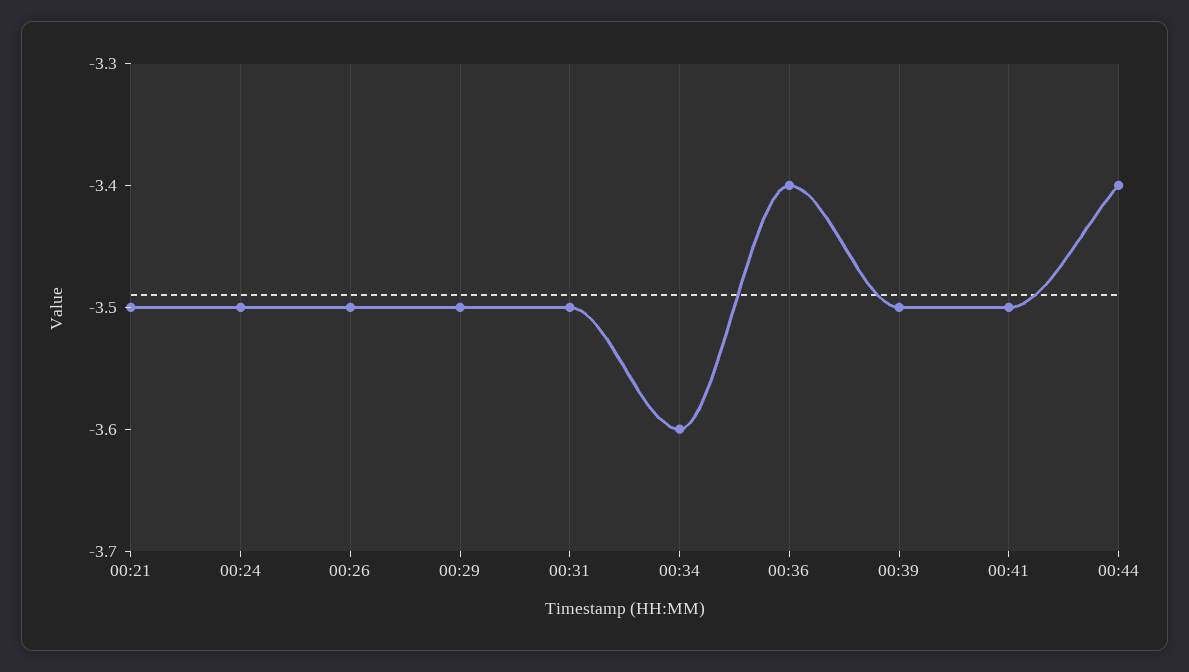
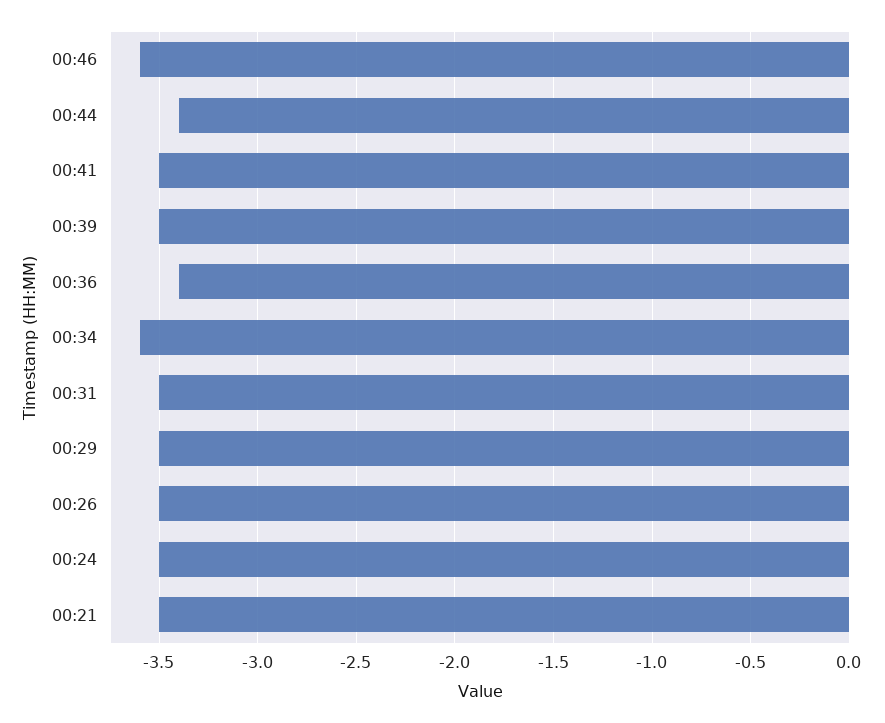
00:46: none -> -3.6

